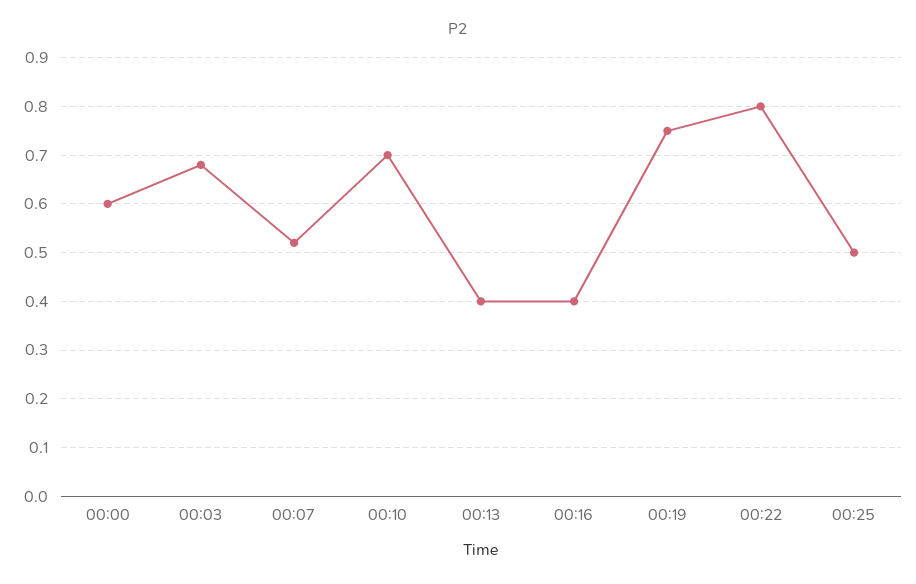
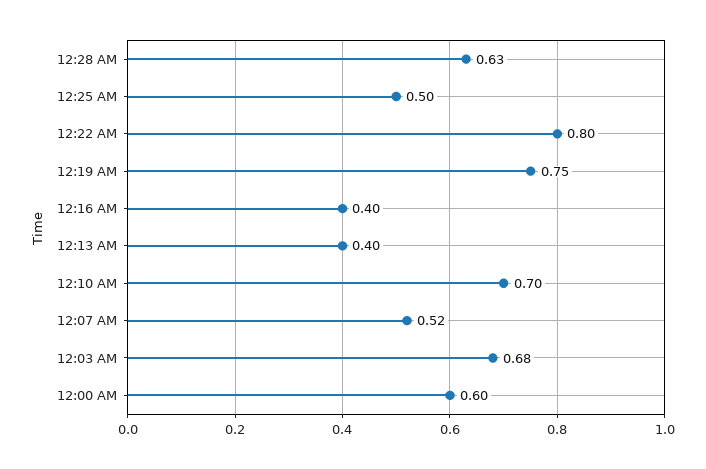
12:28 AM: none -> 0.63

